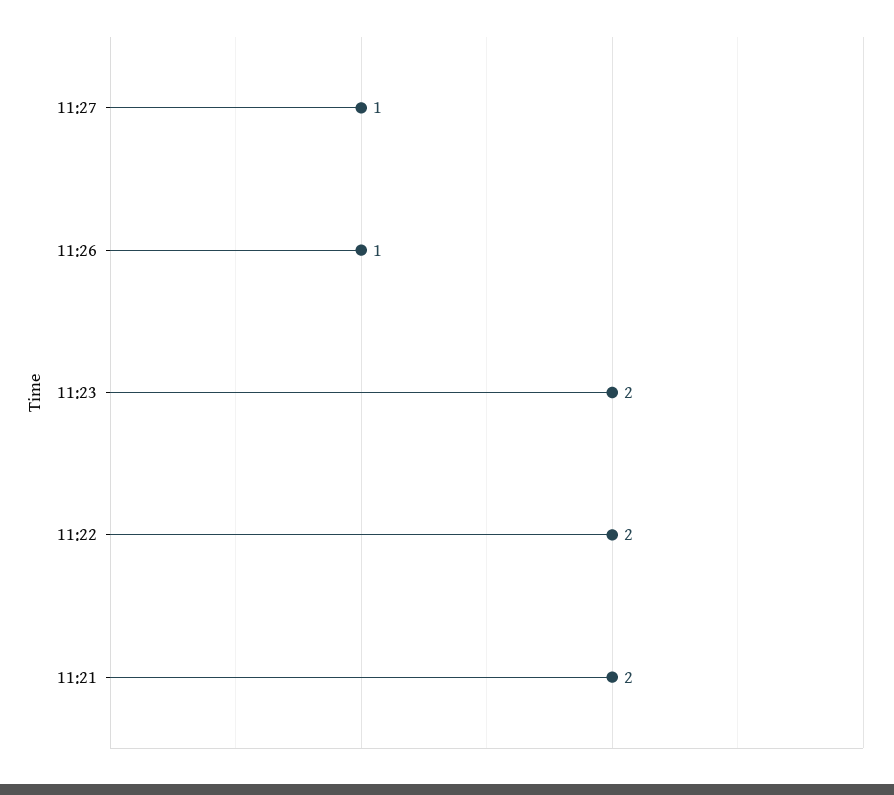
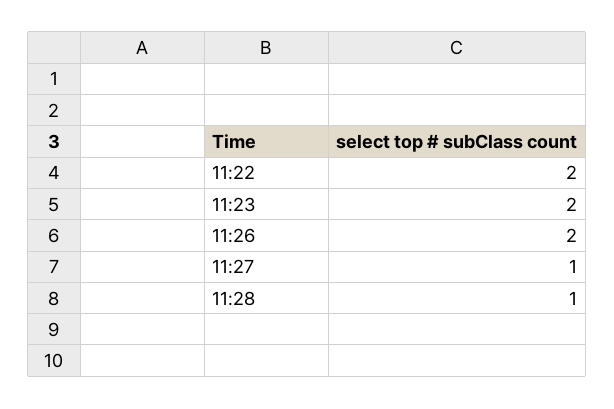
11:26: 1 -> 2
11:21: 2 -> none
11:28: none -> 1

